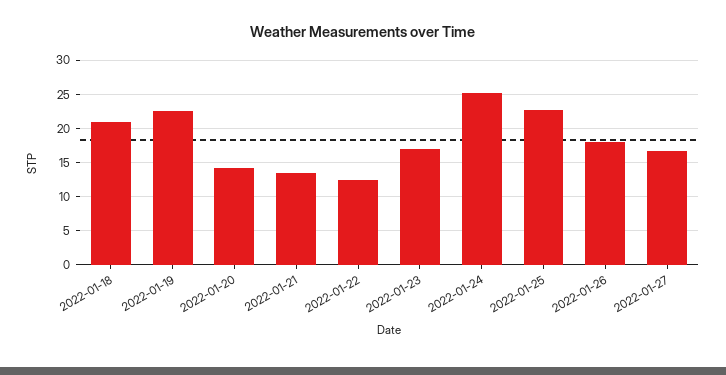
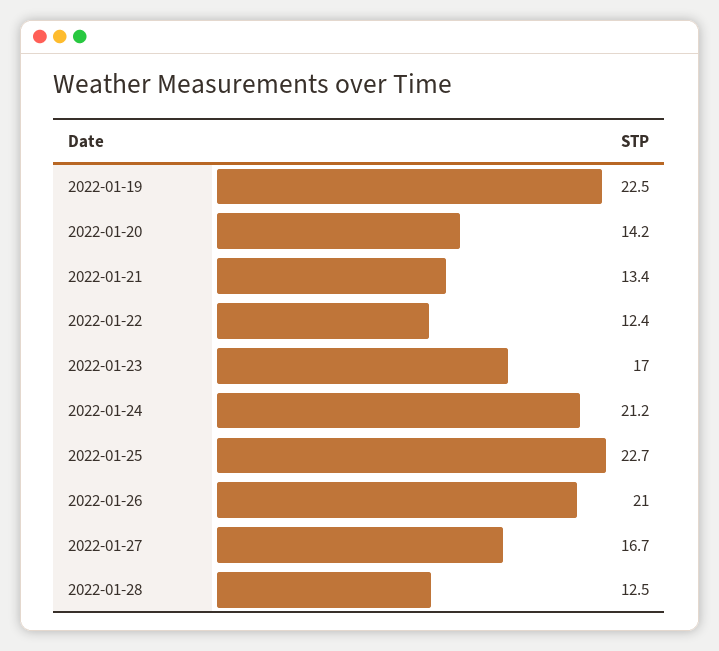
2022-01-18: 21 -> none
2022-01-24: 25 -> 21.2
2022-01-26: 18 -> 21
2022-01-28: none -> 12.5

